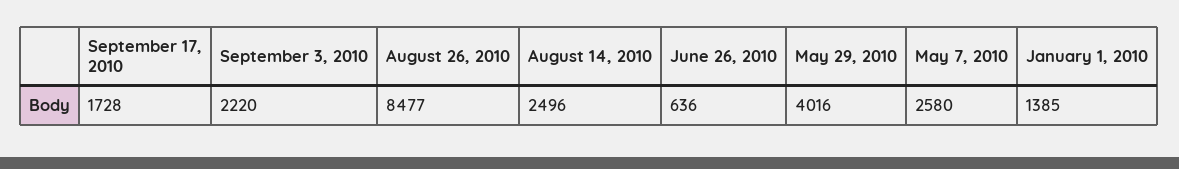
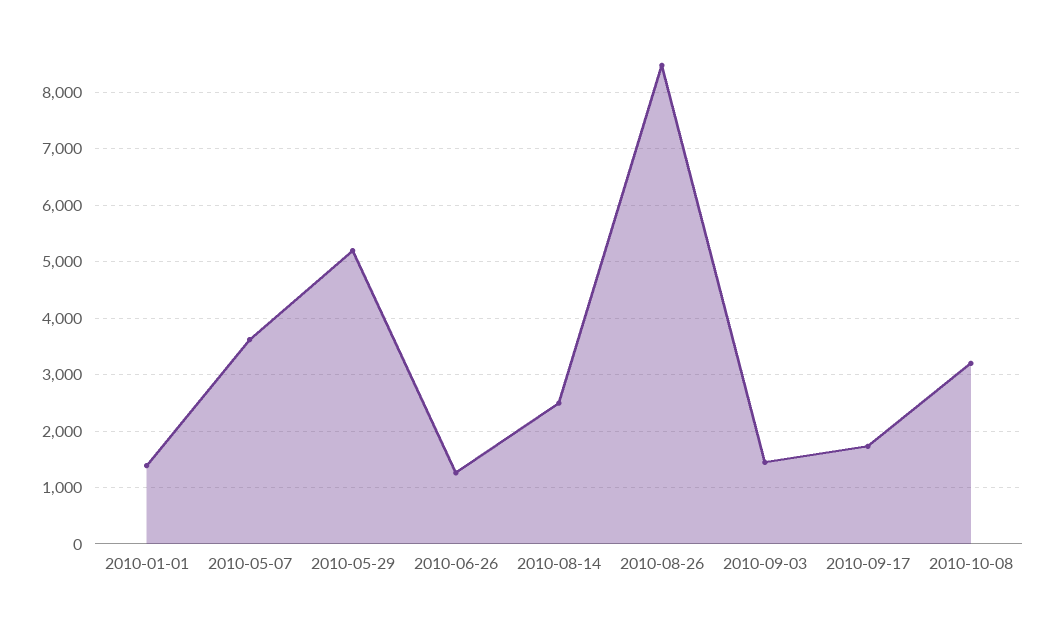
September 3, 2010: 2220 -> 1400
June 26, 2010: 636 -> 1200
May 29, 2010: 4016 -> 5200
May 7, 2010: 2580 -> 3600
2010-10-08: none -> 3200

